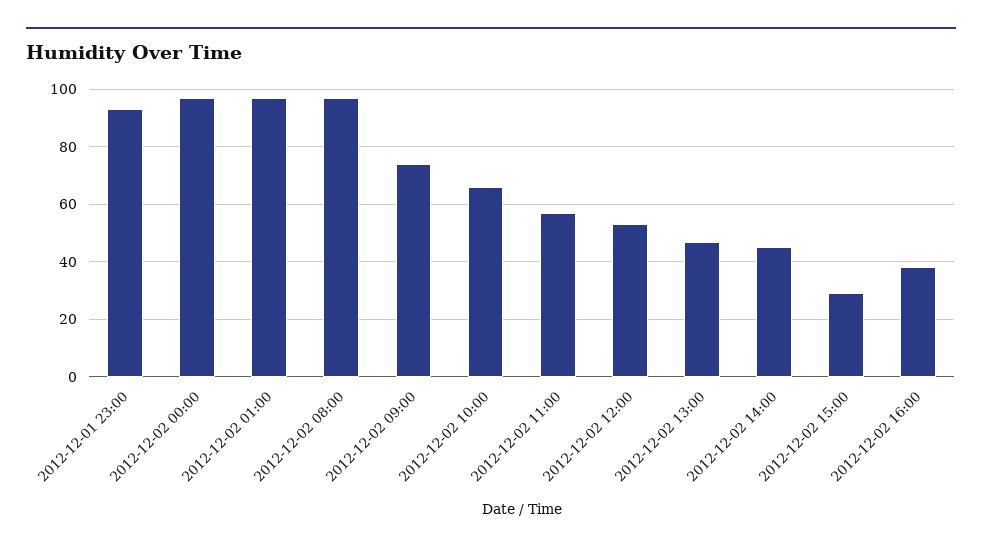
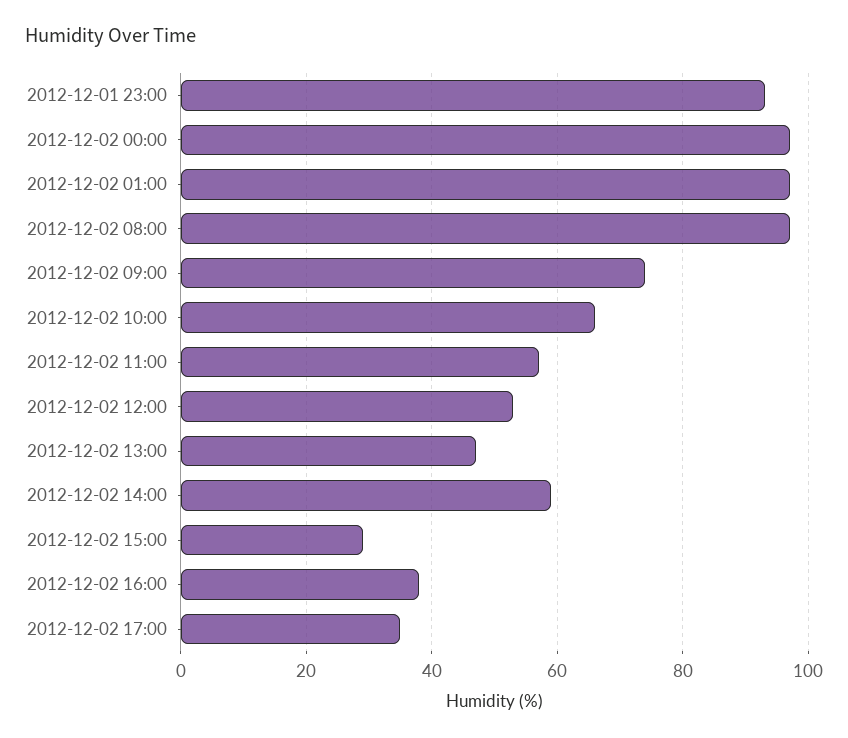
2012-12-02 14:00: 45 -> 60
2012-12-02 17:00: none -> 35

